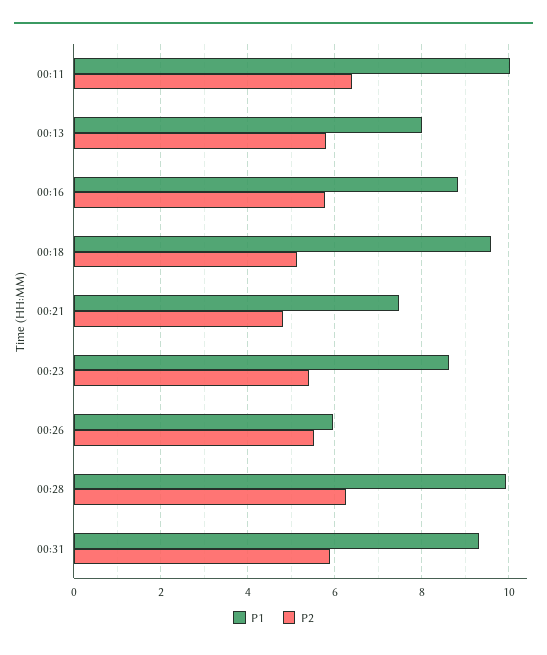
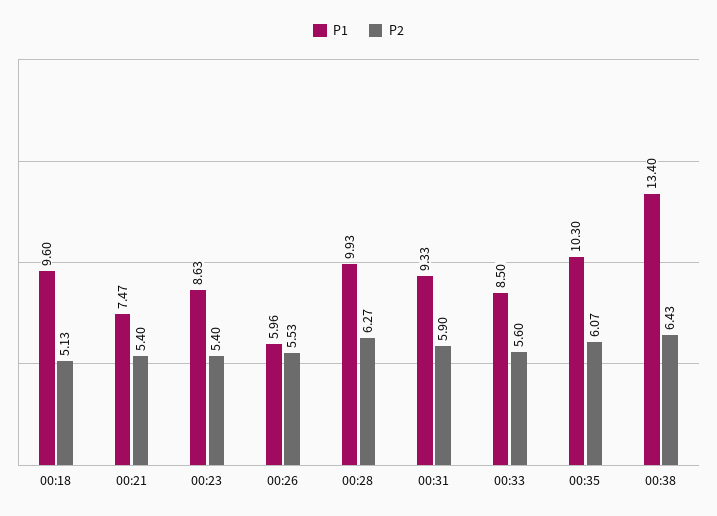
P1, 00:11: 10 -> none
P2, 00:11: 6.4 -> none
P1, 00:13: 8 -> none
P2, 00:13: 5.8 -> none
P1, 00:16: 8.8 -> none
P2, 00:16: 5.8 -> none
P2, 00:21: 4.8 -> 5.4
P1, 00:33: none -> 8.5
P2, 00:33: none -> 5.6
P1, 00:35: none -> 10.3
P2, 00:35: none -> 6.07
P1, 00:38: none -> 13.4
P2, 00:38: none -> 6.43

